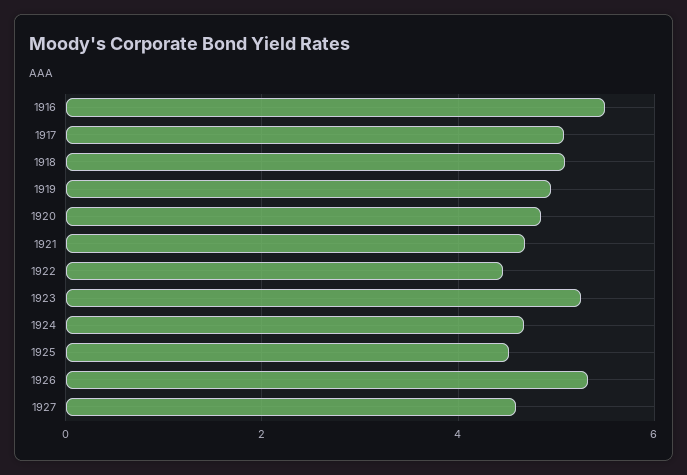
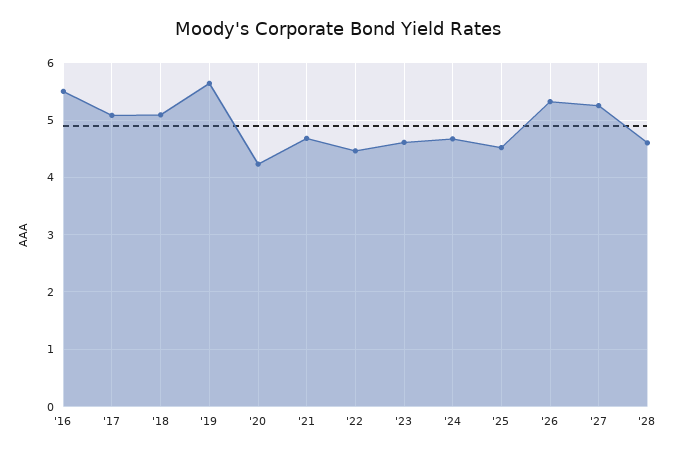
1919: 5 -> 5.6
1920: 4.8 -> 4.2
1923: 5.2 -> 4.6
1927: 4.6 -> 5.2
'28: none -> 4.6

